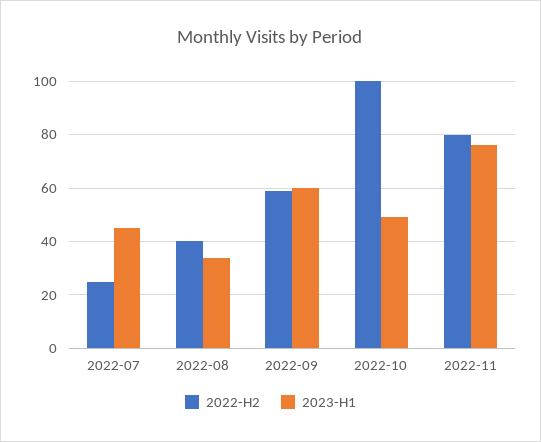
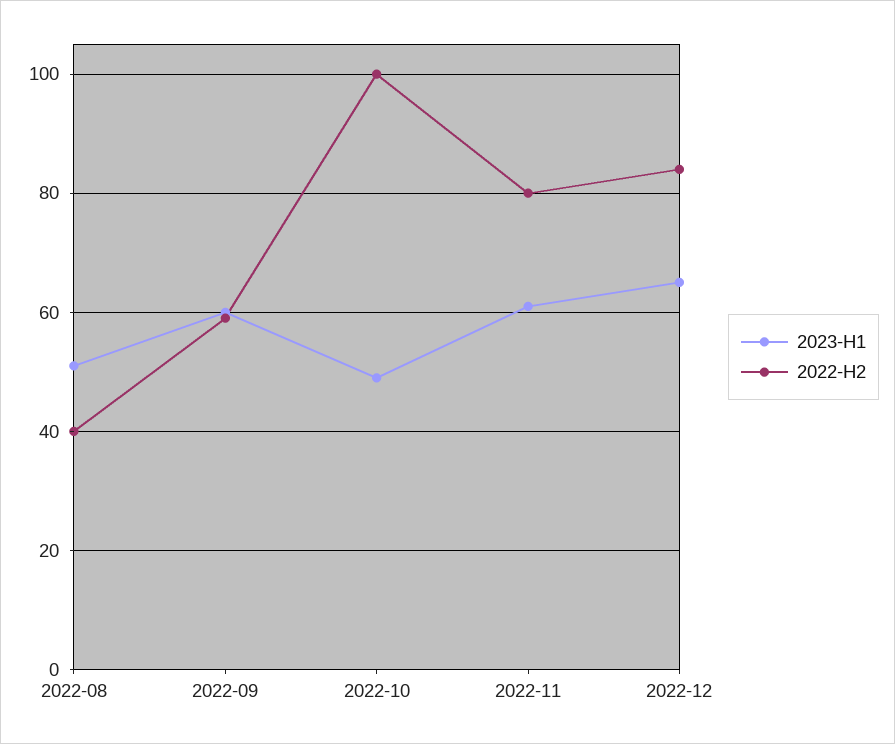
2022-H2, 2022-07: 25 -> none
2023-H1, 2022-07: 45 -> none
2023-H1, 2022-08: 35 -> 50
2023-H1, 2022-11: 75 -> 60
2023-H1, 2022-12: none -> 65
2022-H2, 2022-12: none -> 85

